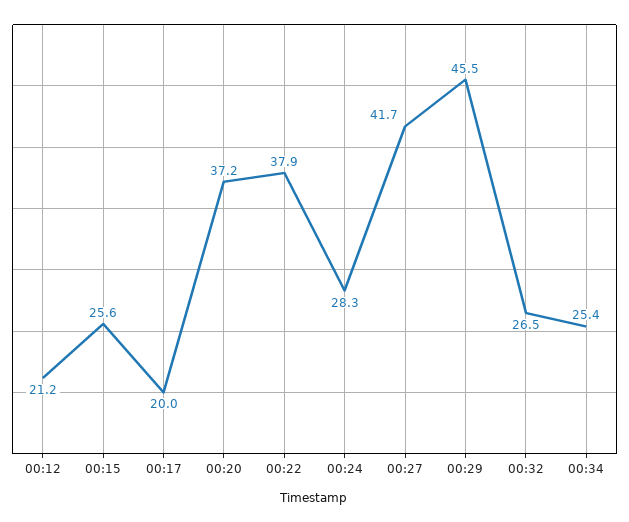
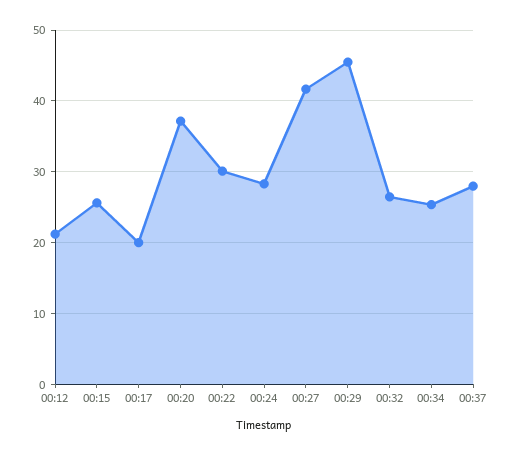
00:22: 37.9 -> 30
00:37: none -> 28

